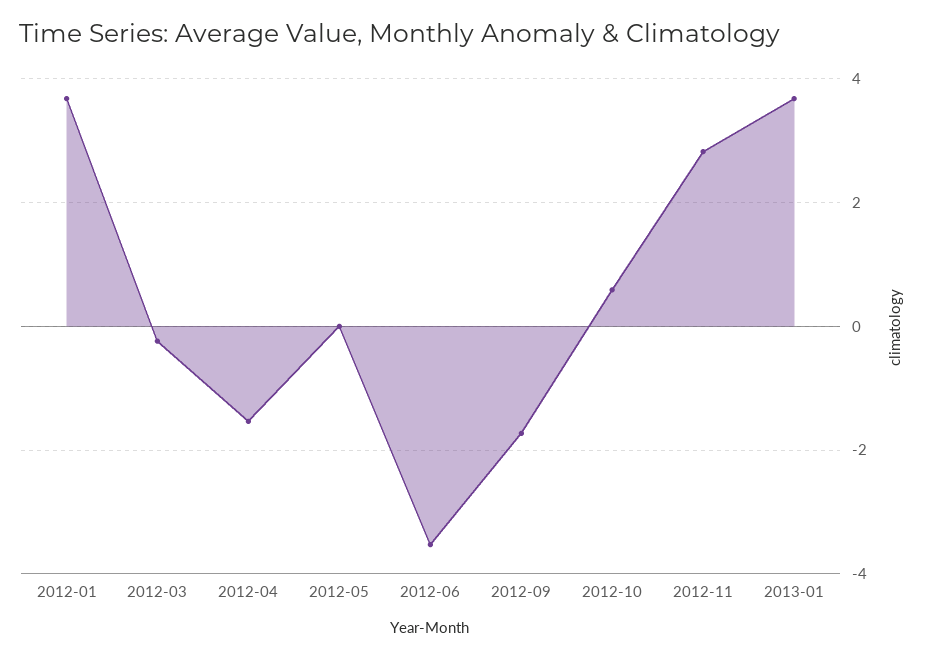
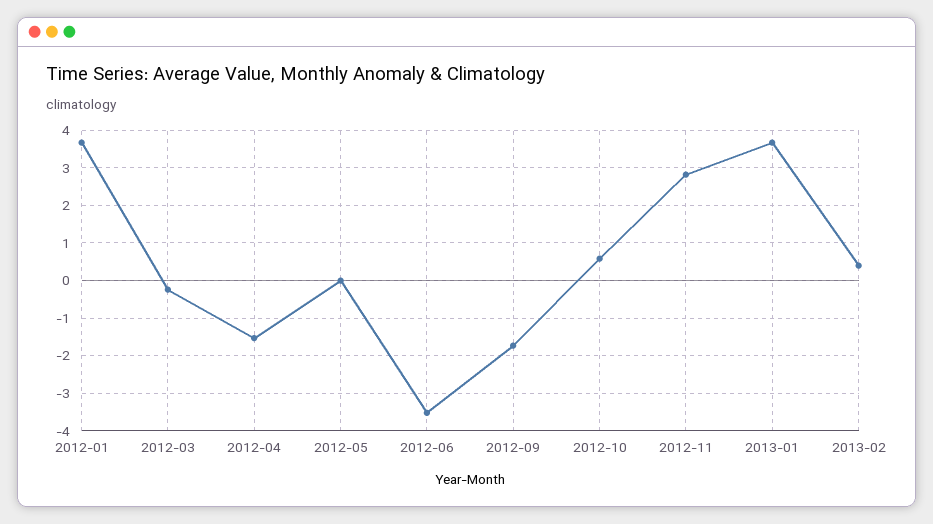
2013-02: none -> 0.4

